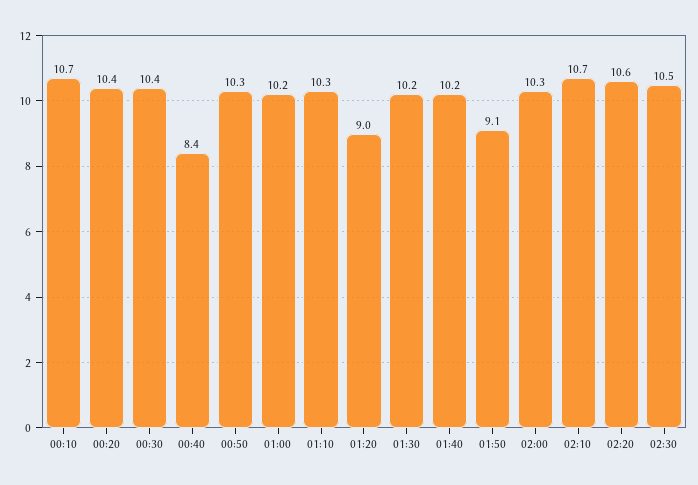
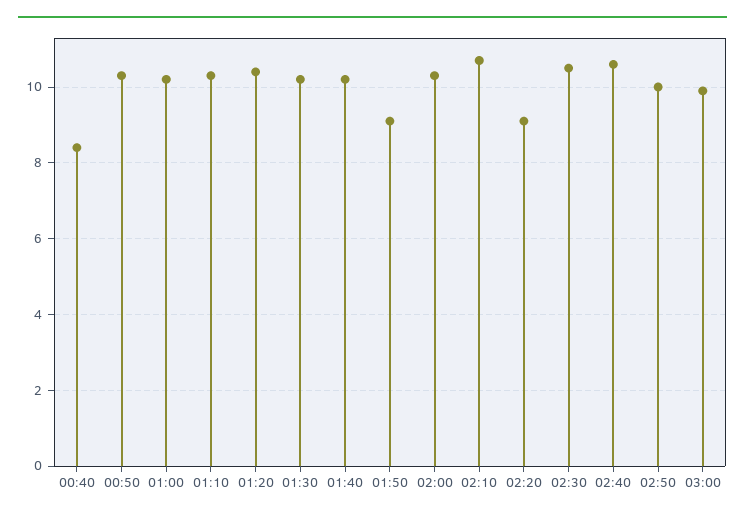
00:10: 10.7 -> none
00:20: 10.4 -> none
00:30: 10.4 -> none
01:20: 9 -> 10.5
02:20: 10.6 -> 9
02:40: none -> 10.5
02:50: none -> 10
03:00: none -> 10

